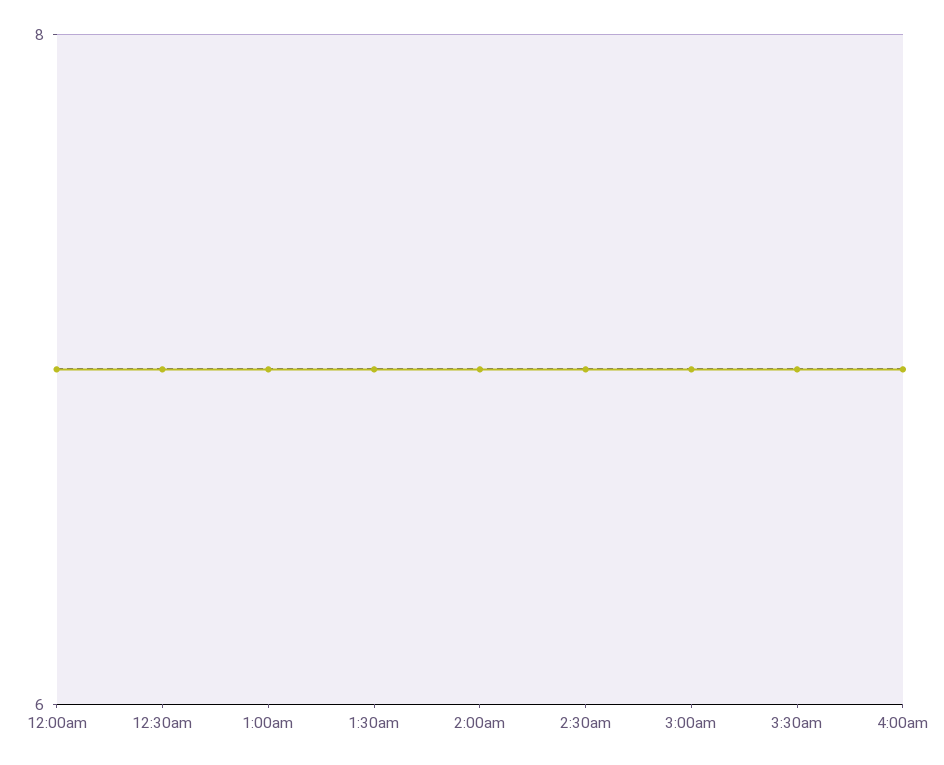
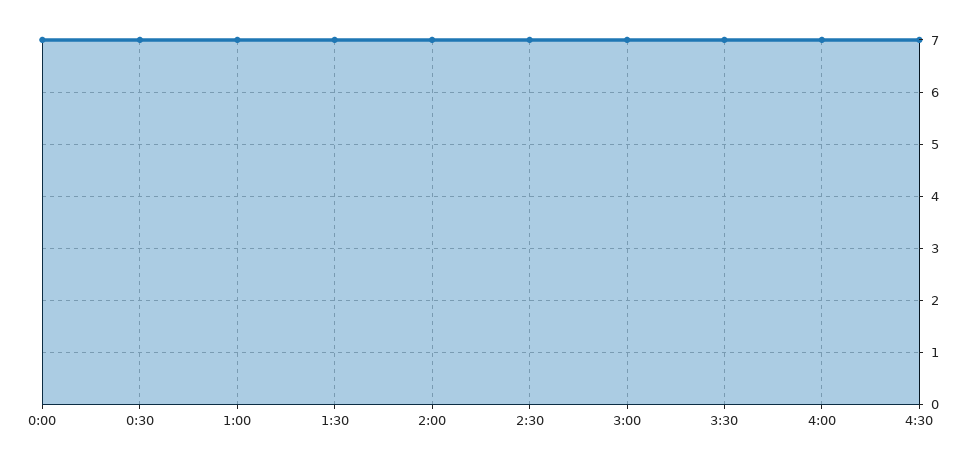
4:30: none -> 7

